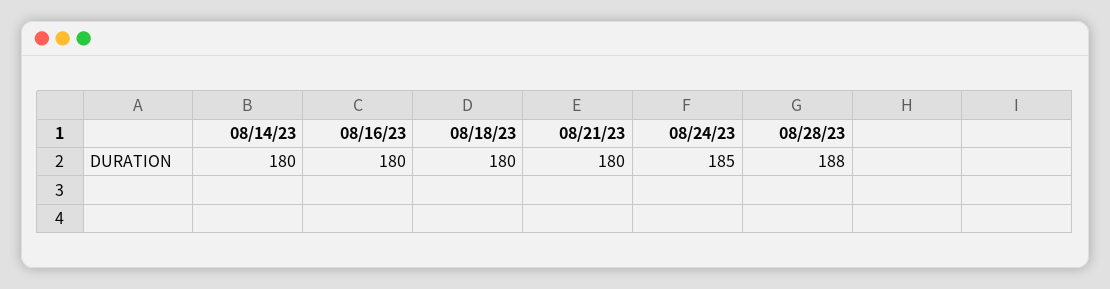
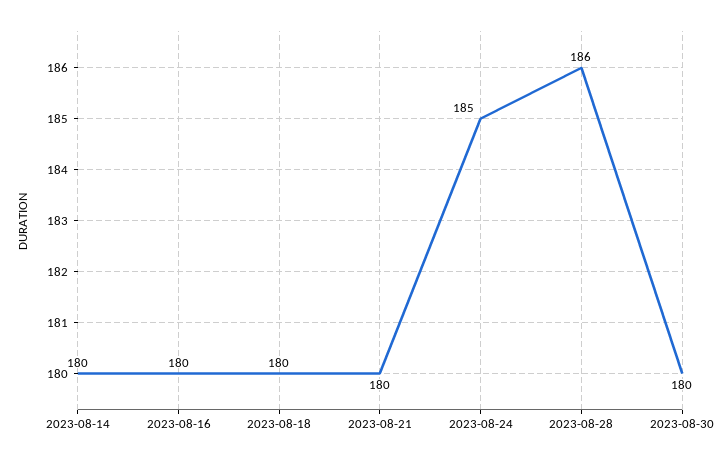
08/28/23: 188 -> 186
2023-08-30: none -> 180

